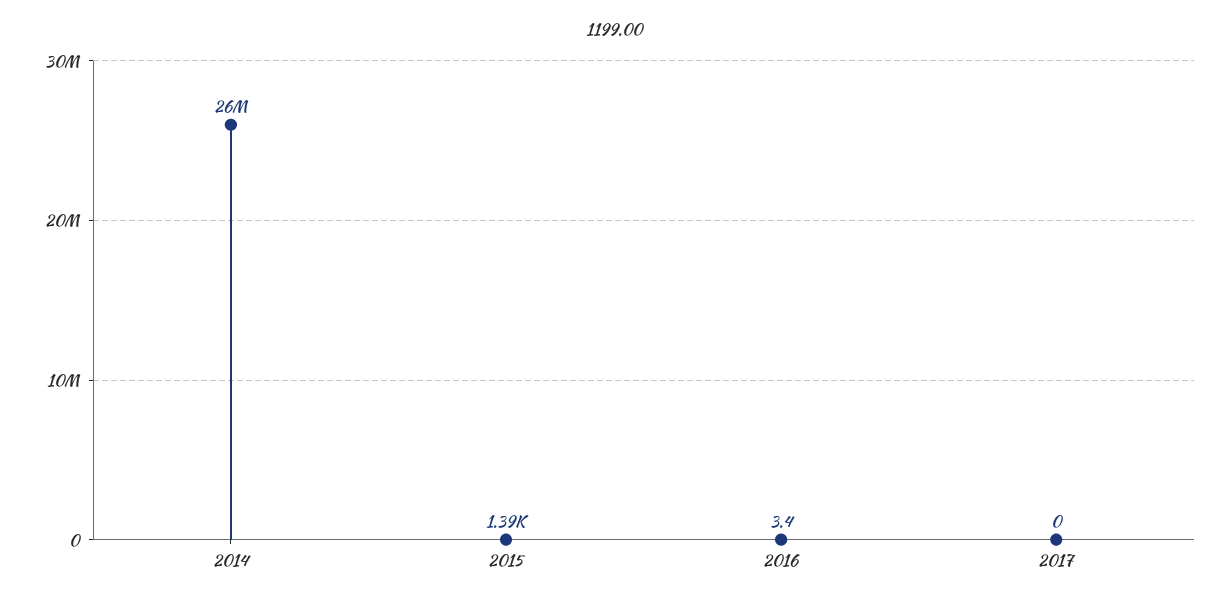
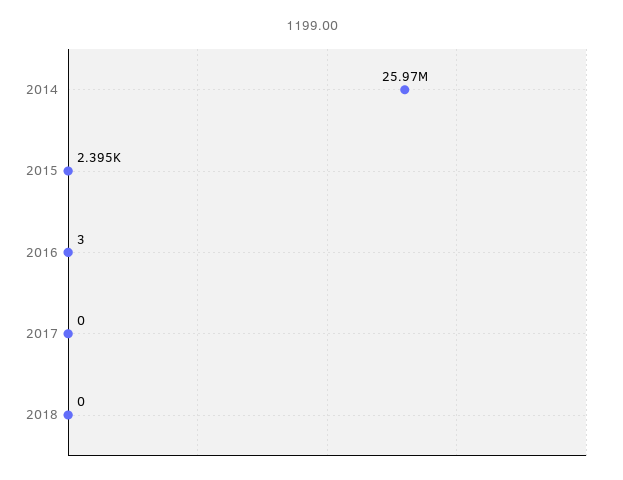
2015: 1390 -> 2395
2018: none -> 0

